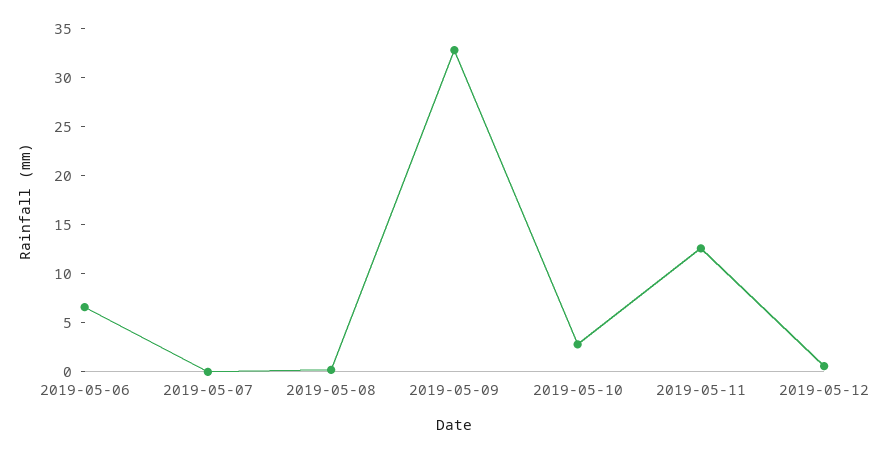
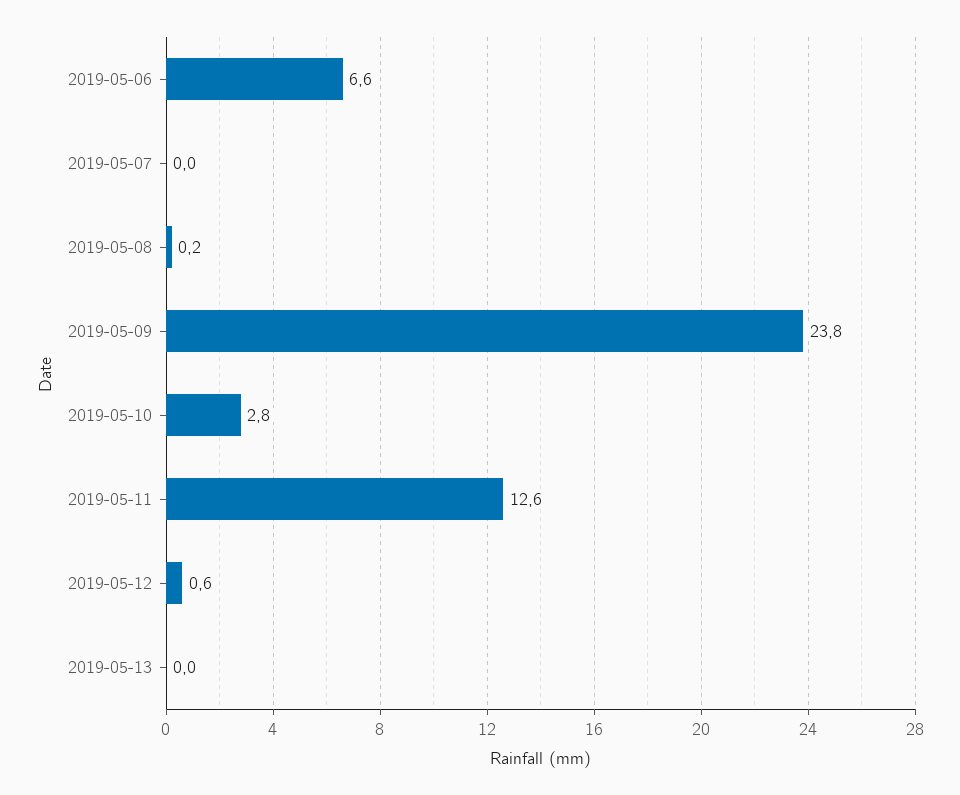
2019-05-09: 33 -> 23.8
2019-05-13: none -> 0

